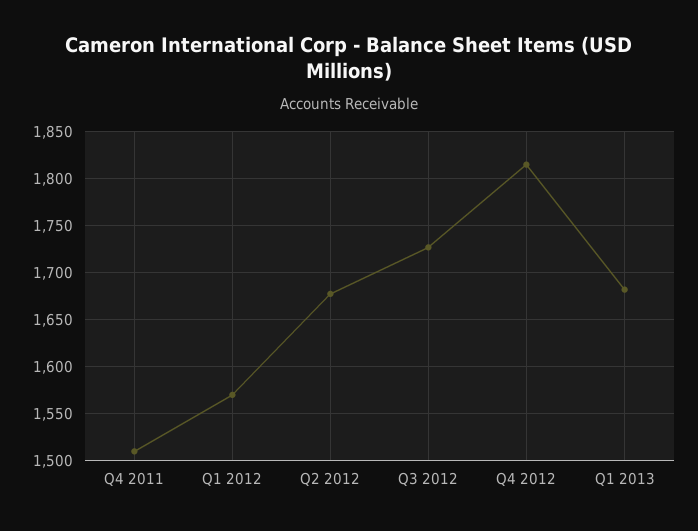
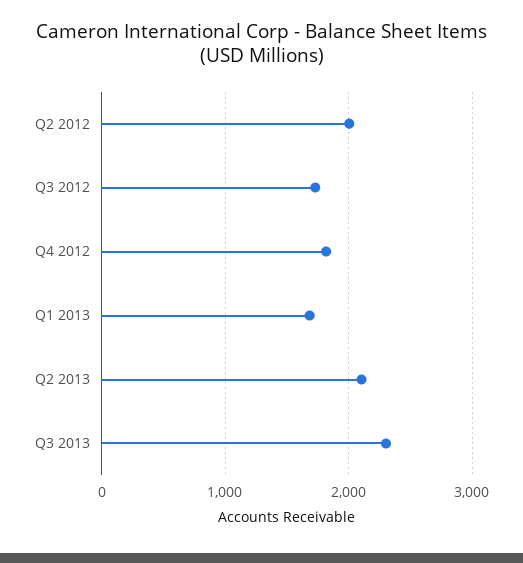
Q4 2011: 1510 -> none
Q1 2012: 1570 -> none
Q2 2012: 1680 -> 2000
Q2 2013: none -> 2100
Q3 2013: none -> 2300

